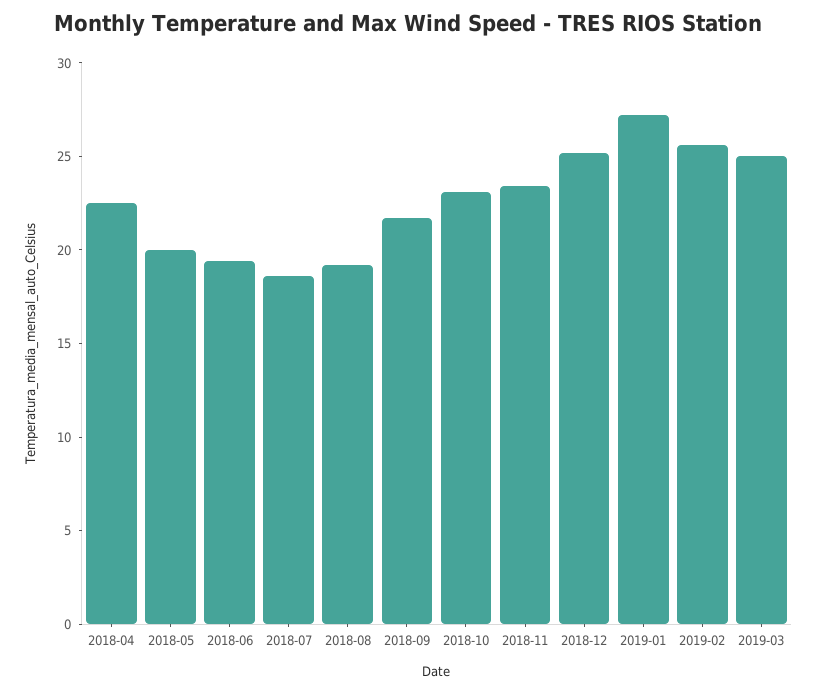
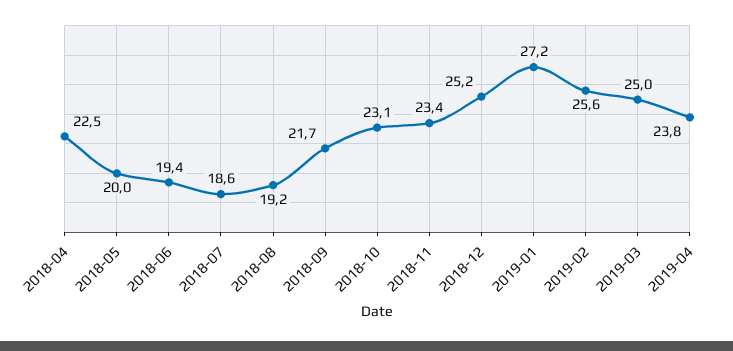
2019-04: none -> 23.8

